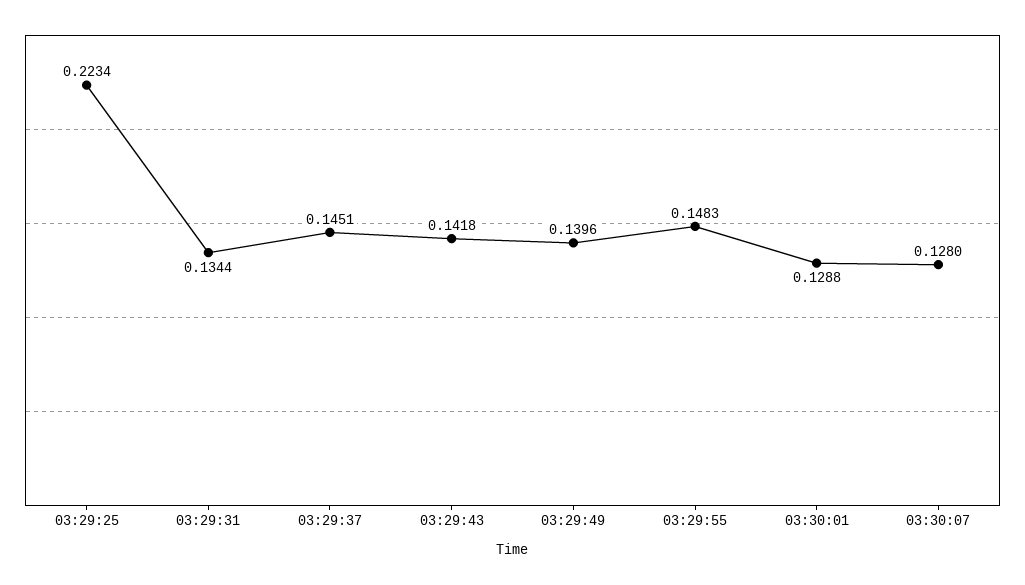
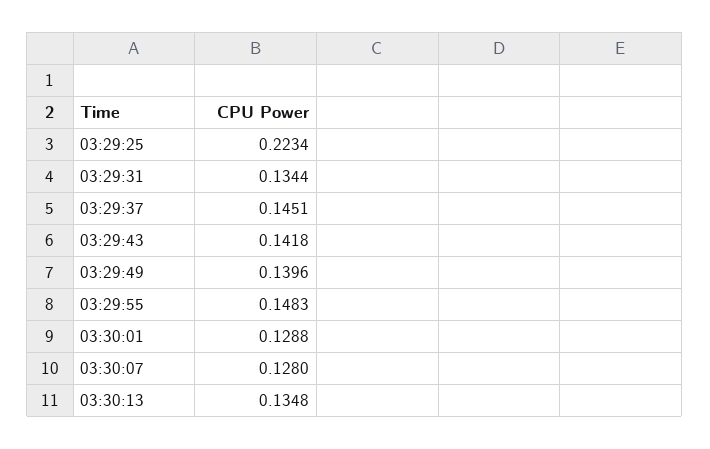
03:30:13: none -> 0.1348

